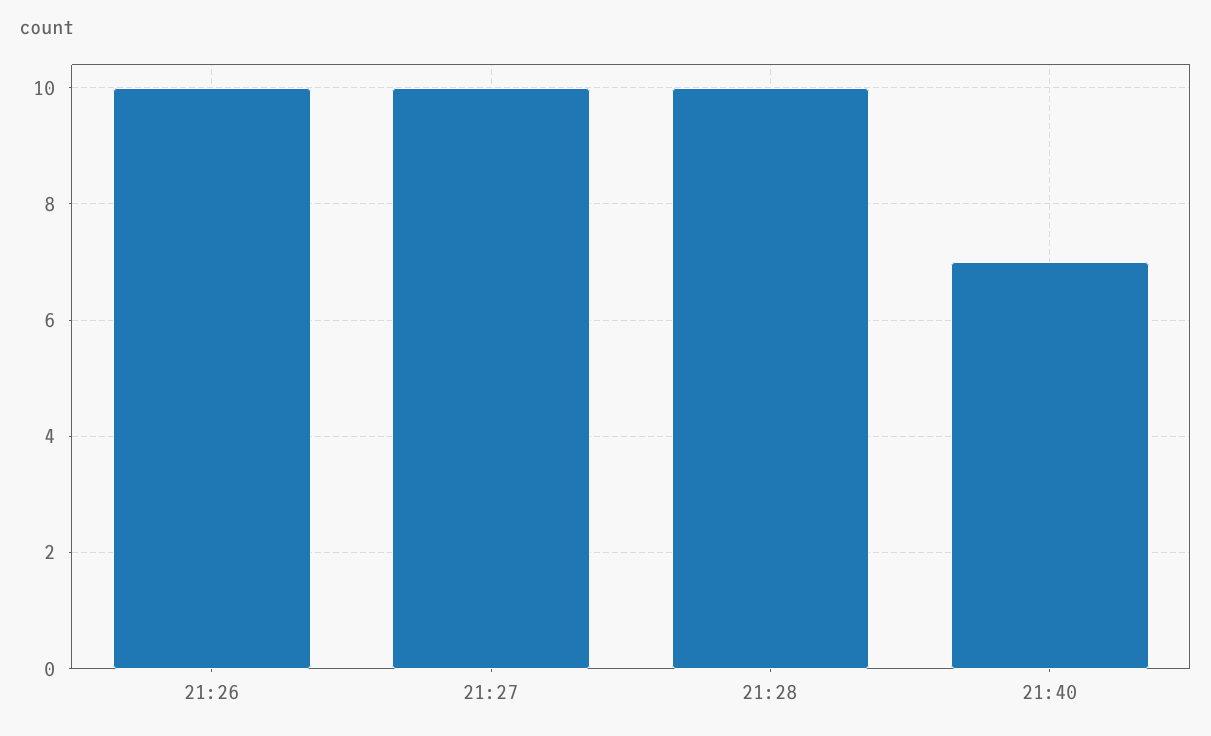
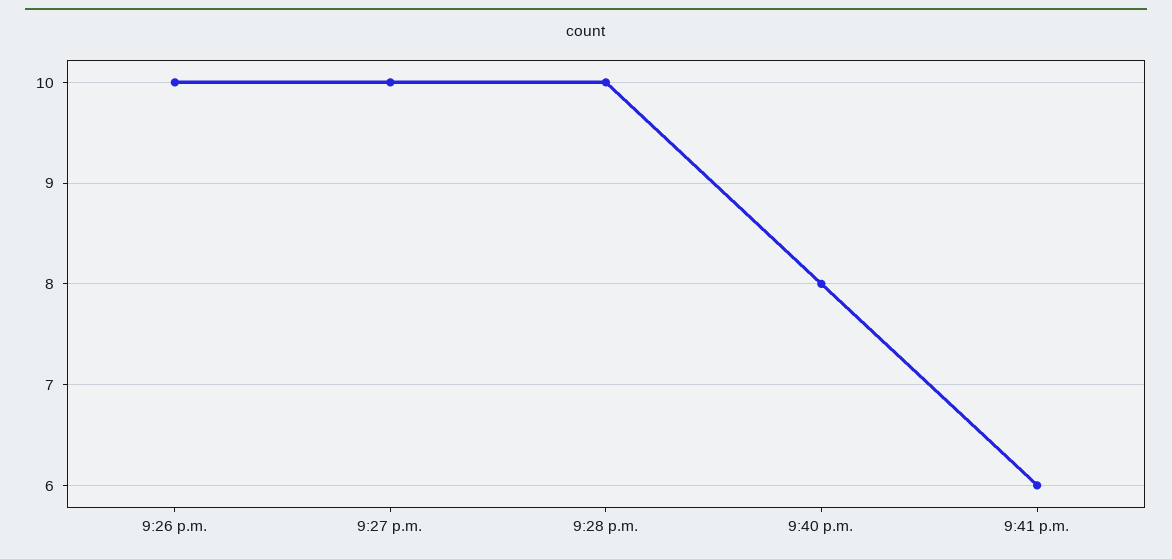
21:40: 7 -> 8
9:41 p.m.: none -> 6

